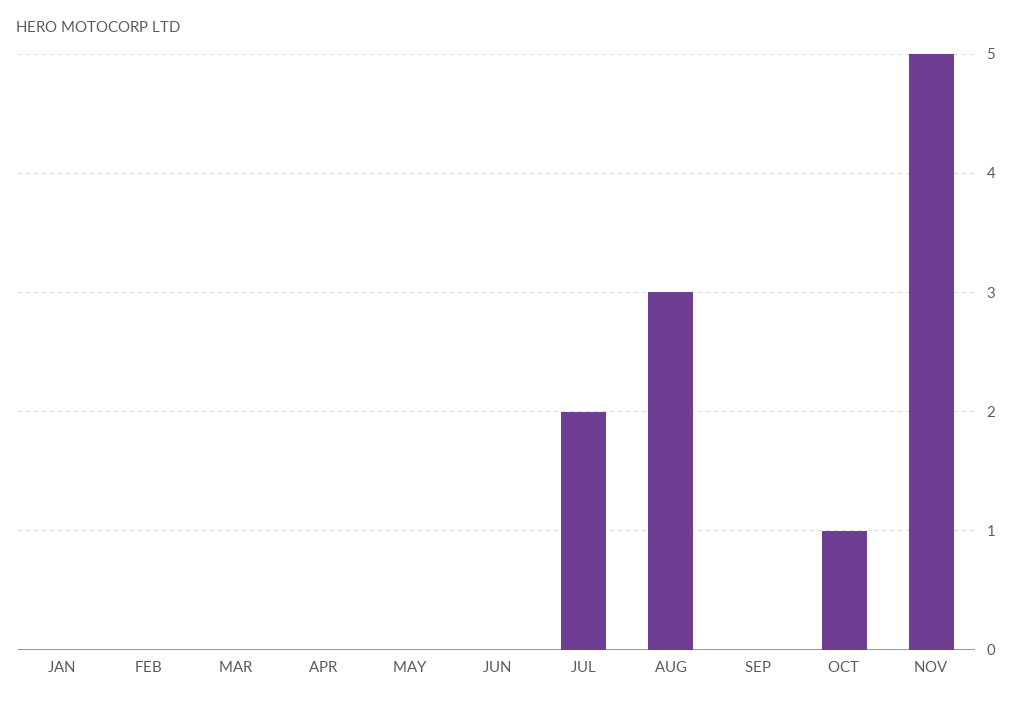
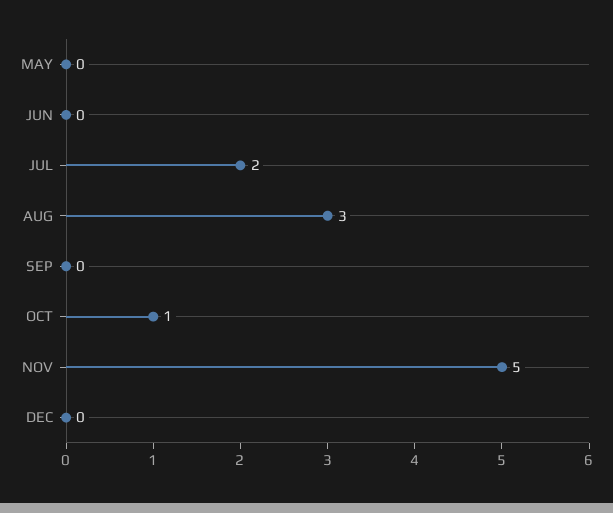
JAN: 0 -> none
FEB: 0 -> none
MAR: 0 -> none
APR: 0 -> none
DEC: none -> 0

